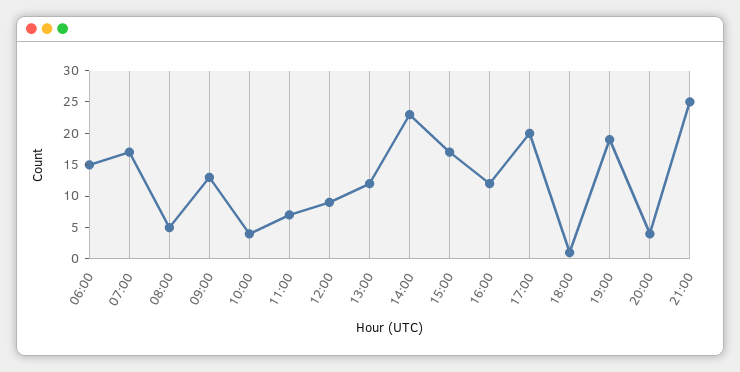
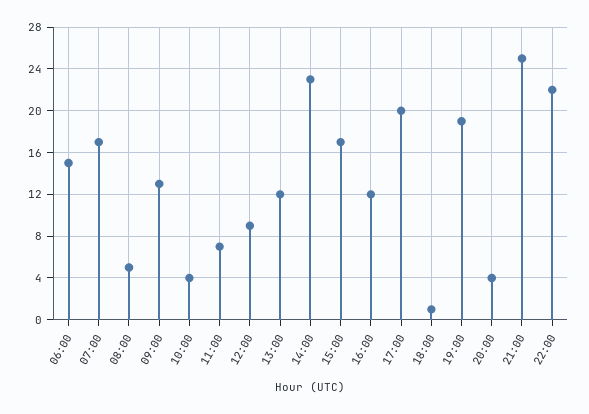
22:00: none -> 22

